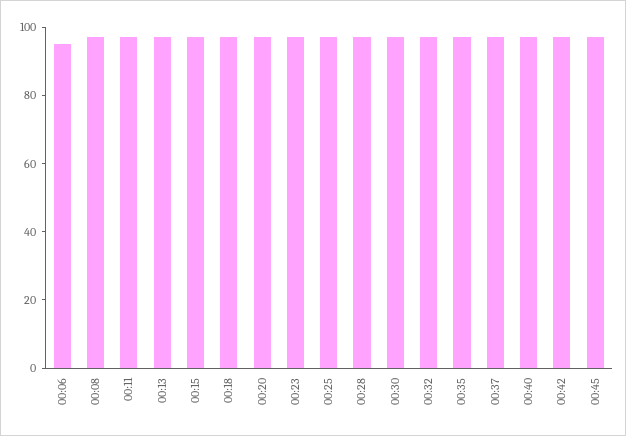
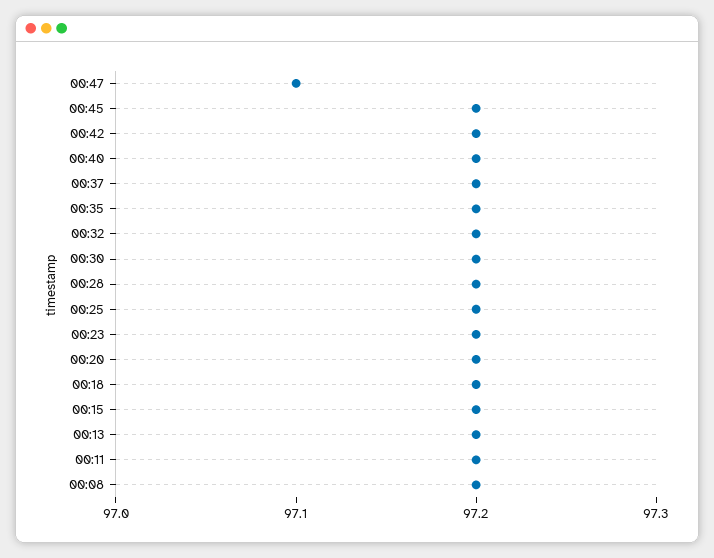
00:06: 95 -> none
00:47: none -> 97.1

